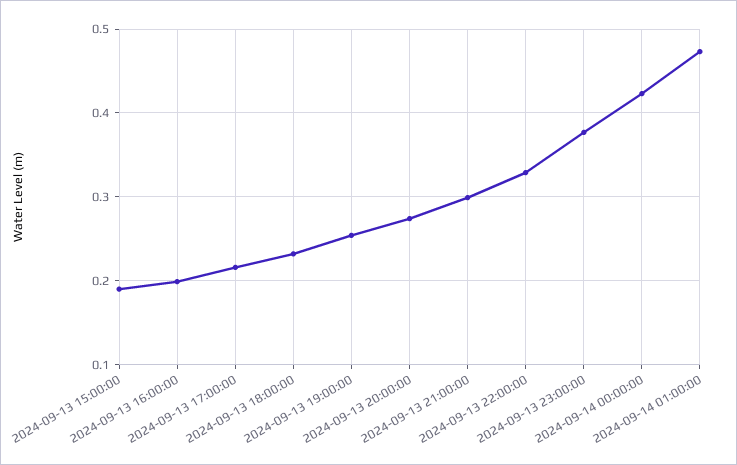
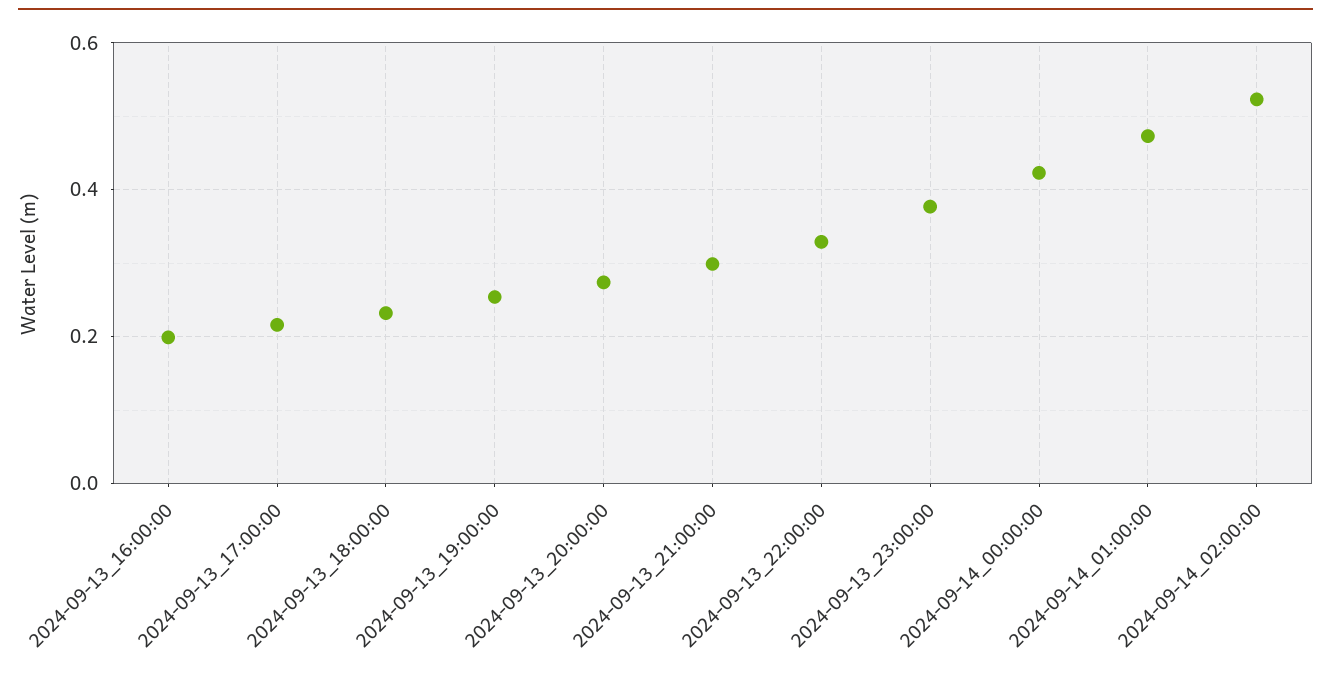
2024-09-13 15:00:00: 0.19 -> none
2024-09-14_02:00:00: none -> 0.52

